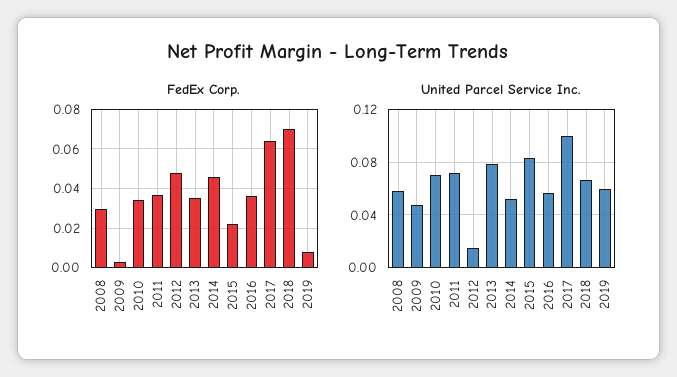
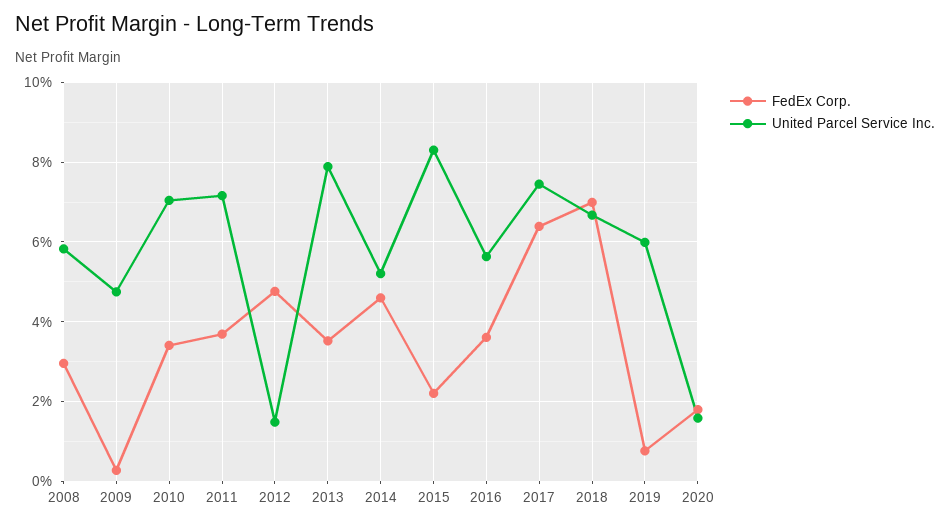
United Parcel Service Inc., 2017: 0.1 -> 0.074
FedEx Corp., 2020: none -> 0.018
United Parcel Service Inc., 2020: none -> 0.016

